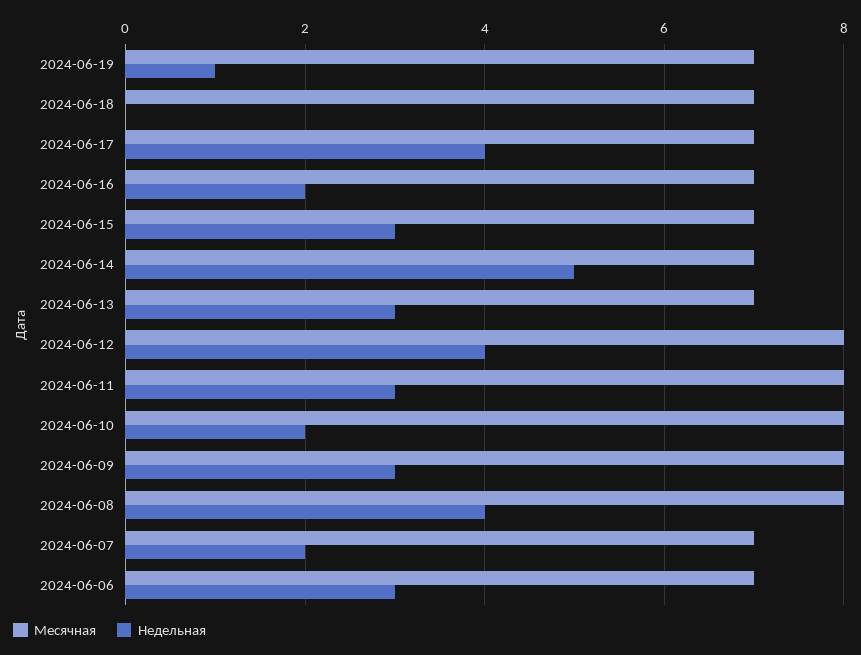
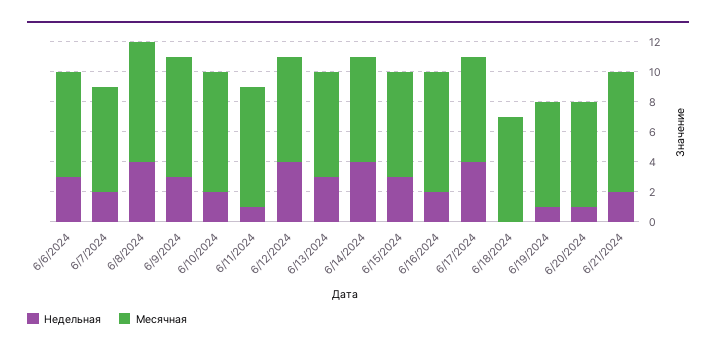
Месячная, 2024-06-16: 7 -> 8
Недельная, 2024-06-14: 5 -> 4
Месячная, 2024-06-12: 8 -> 7
Недельная, 2024-06-11: 3 -> 1
Недельная, 6/20/2024: none -> 1
Месячная, 6/20/2024: none -> 7
Недельная, 6/21/2024: none -> 2
Месячная, 6/21/2024: none -> 8

